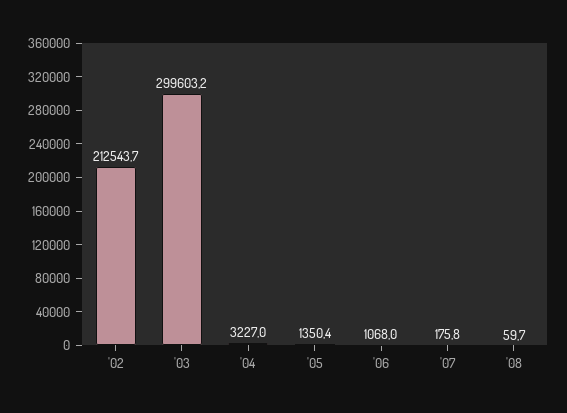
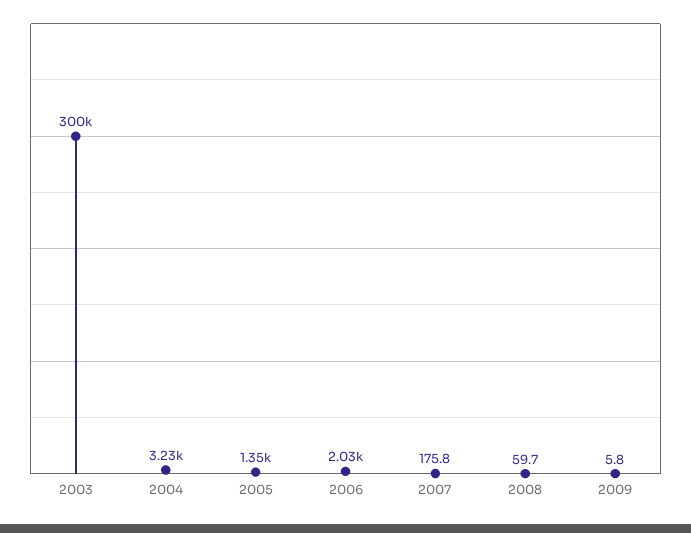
'02: 212543.7 -> none
'06: 1068 -> 2030
2009: none -> 5.8

